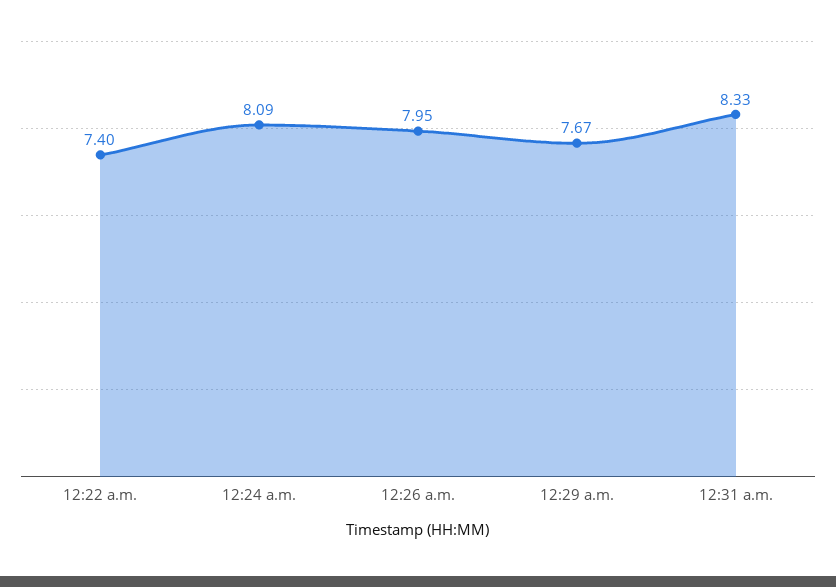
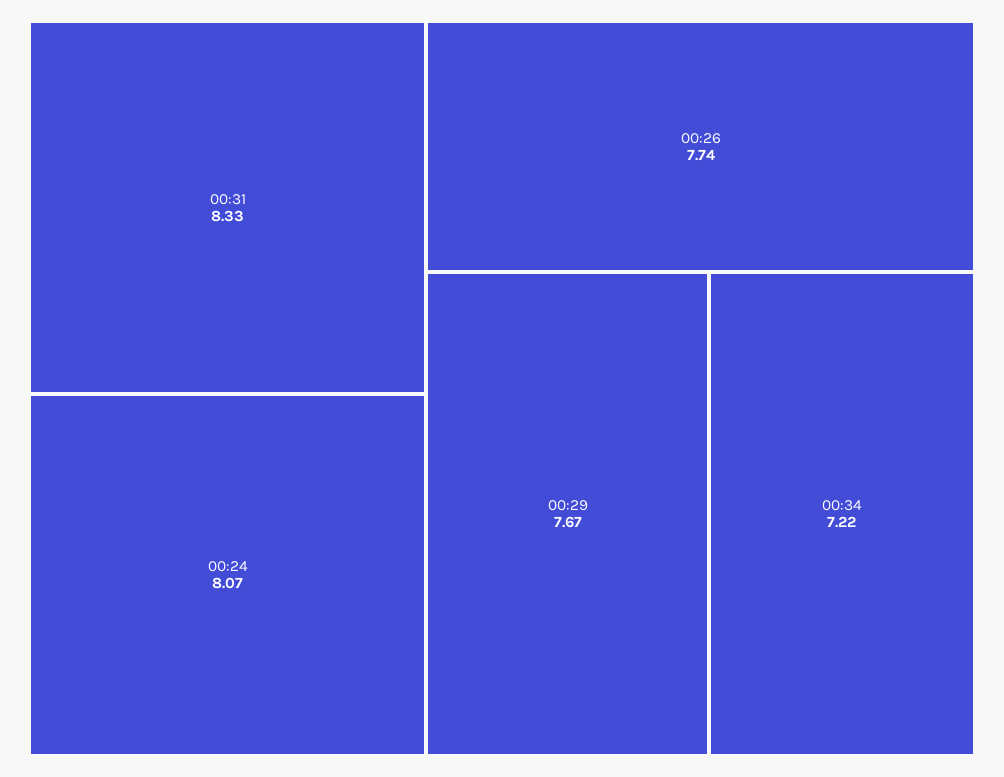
12:22 a.m.: 7.4 -> none
12:24 a.m.: 8.09 -> 8.07
12:26 a.m.: 7.95 -> 7.74
00:34: none -> 7.22

